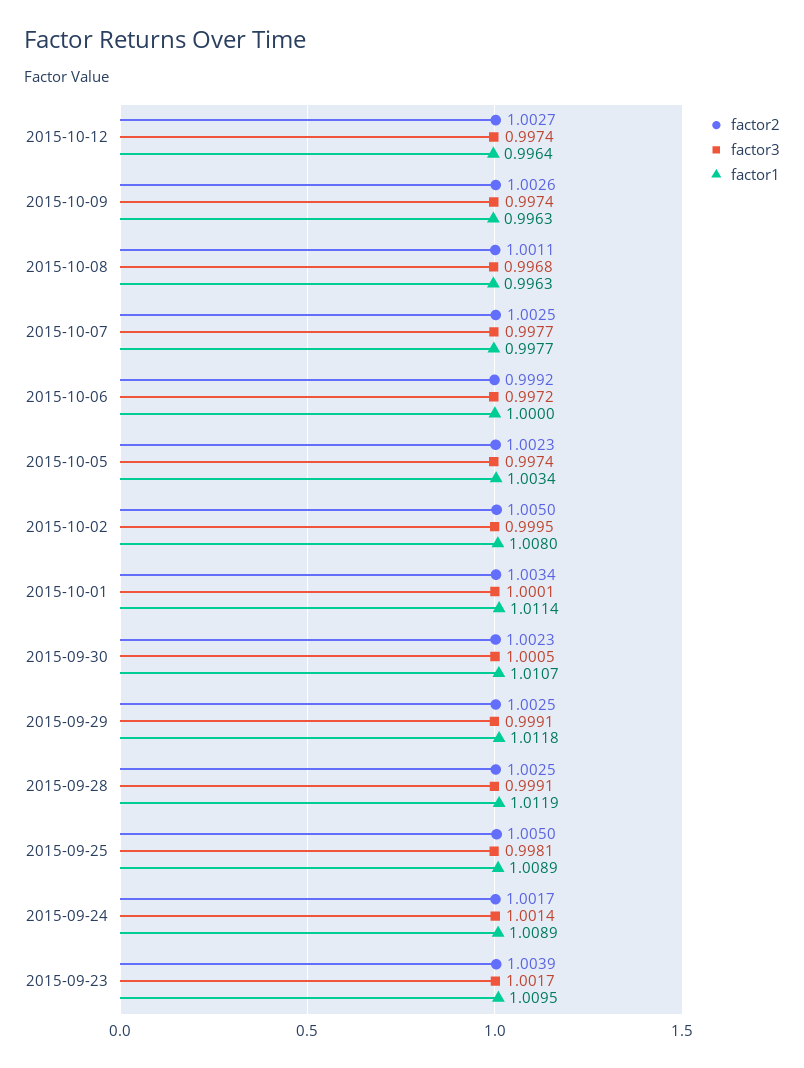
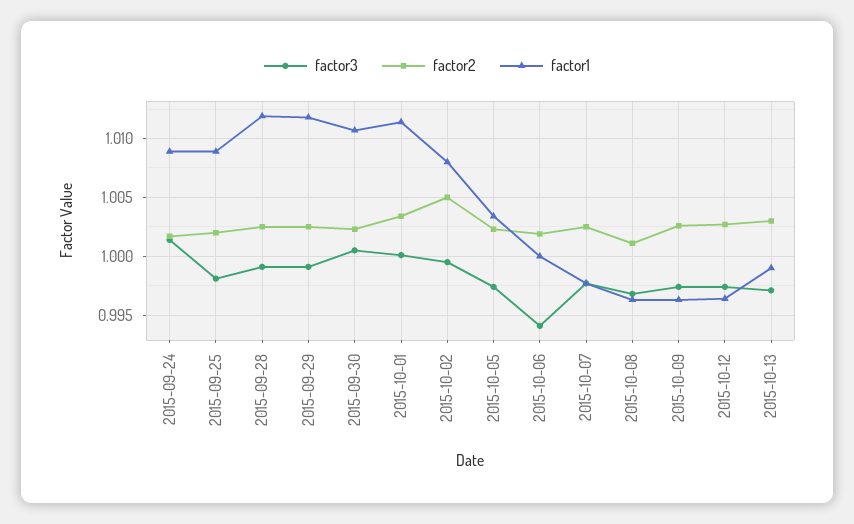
factor2, 2015-10-06: 0.9992 -> 1.002
factor3, 2015-10-06: 0.9972 -> 0.994
factor2, 2015-09-25: 1.005 -> 1.002
factor2, 2015-09-23: 1.0039 -> none
factor3, 2015-09-23: 1.0017 -> none
factor1, 2015-09-23: 1.0095 -> none
factor3, 2015-10-13: none -> 0.997
factor2, 2015-10-13: none -> 1.003
factor1, 2015-10-13: none -> 0.999

